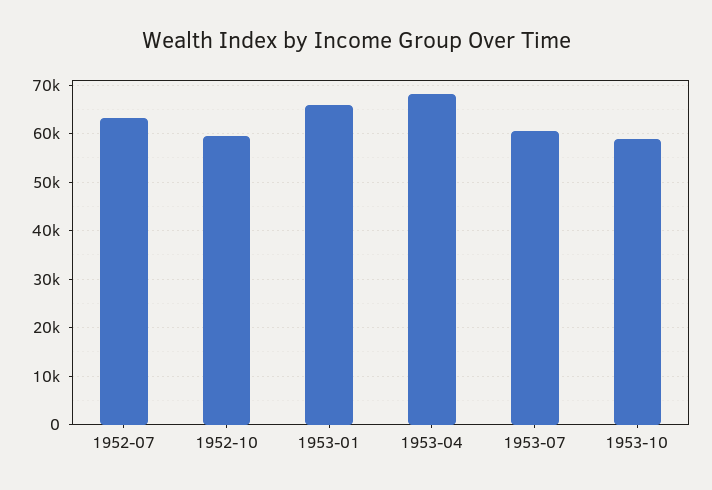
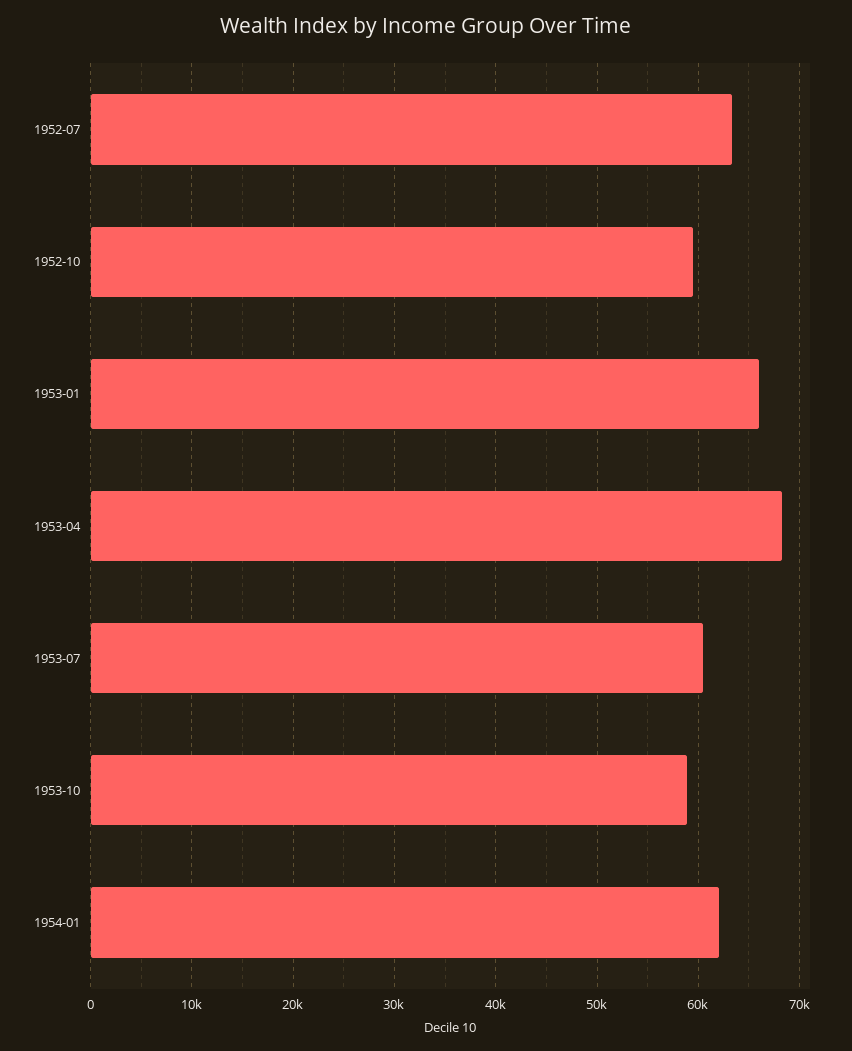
1954-01: none -> 62000

